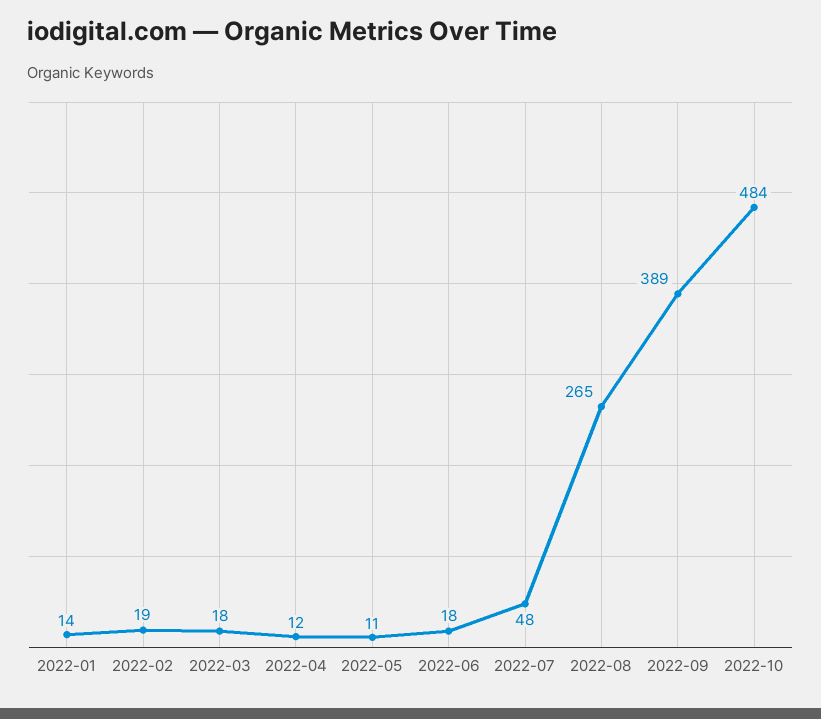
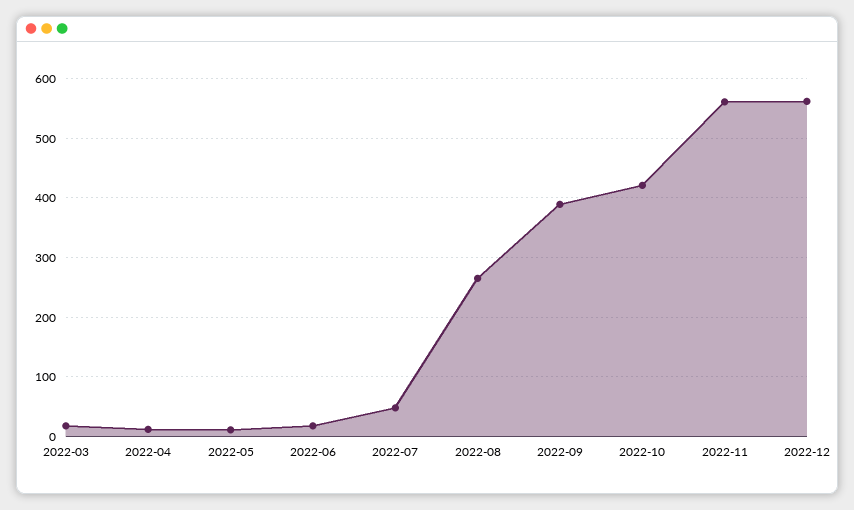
2022-01: 14 -> none
2022-02: 19 -> none
2022-10: 484 -> 420
2022-11: none -> 560
2022-12: none -> 560

